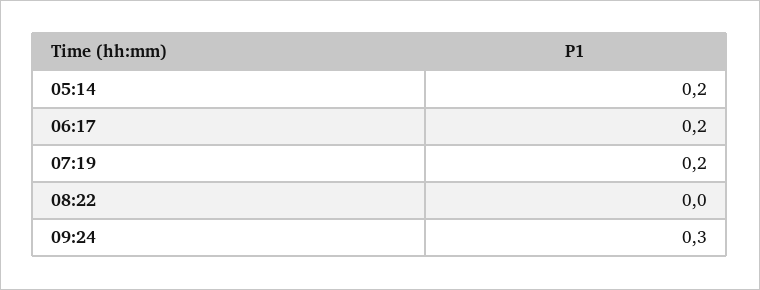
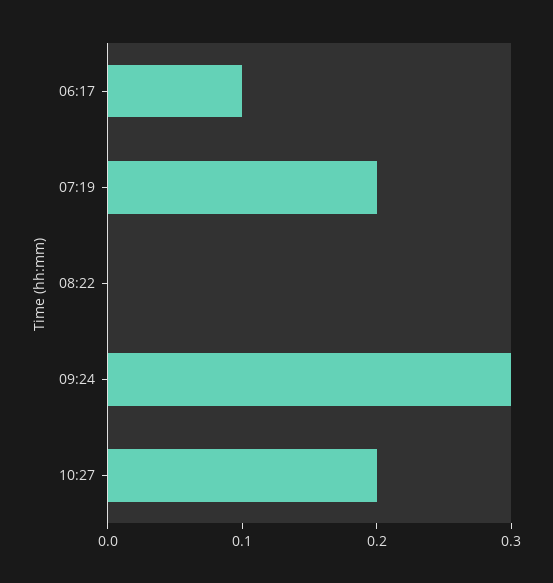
05:14: 0.2 -> none
06:17: 0.2 -> 0.1
10:27: none -> 0.2

